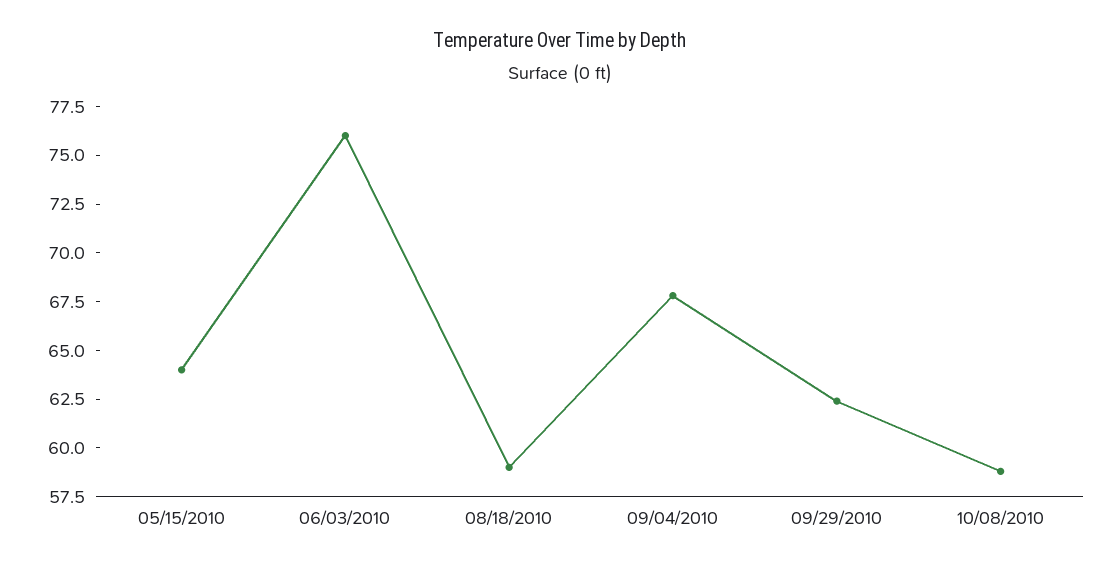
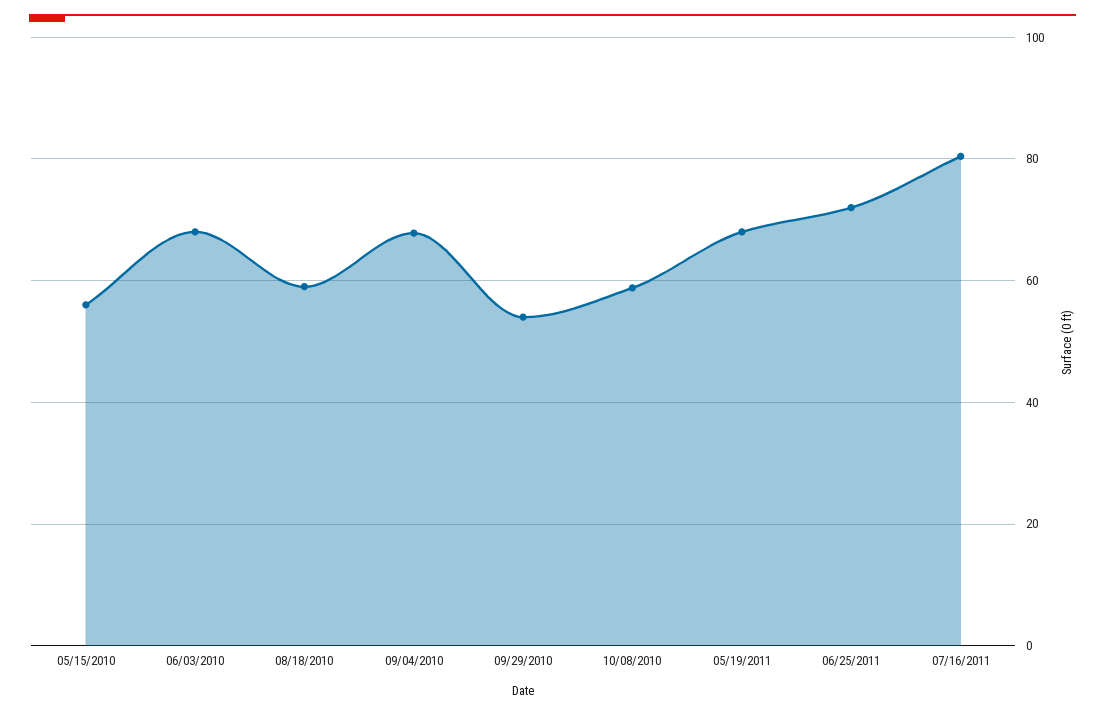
05/15/2010: 64 -> 56
06/03/2010: 76 -> 68
09/29/2010: 62.5 -> 54
05/19/2011: none -> 68
06/25/2011: none -> 72
07/16/2011: none -> 80

